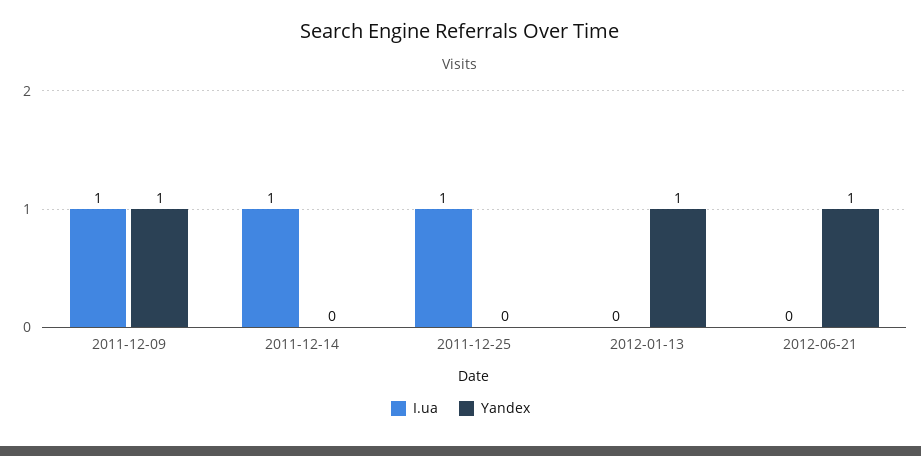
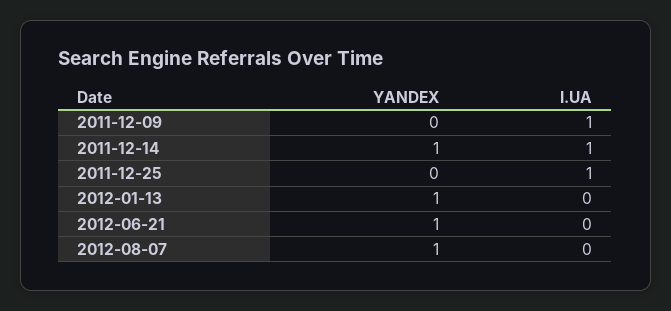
Yandex, 2011-12-09: 1 -> 0
Yandex, 2011-12-14: 0 -> 1
Yandex, 2012-08-07: none -> 1
I.ua, 2012-08-07: none -> 0

